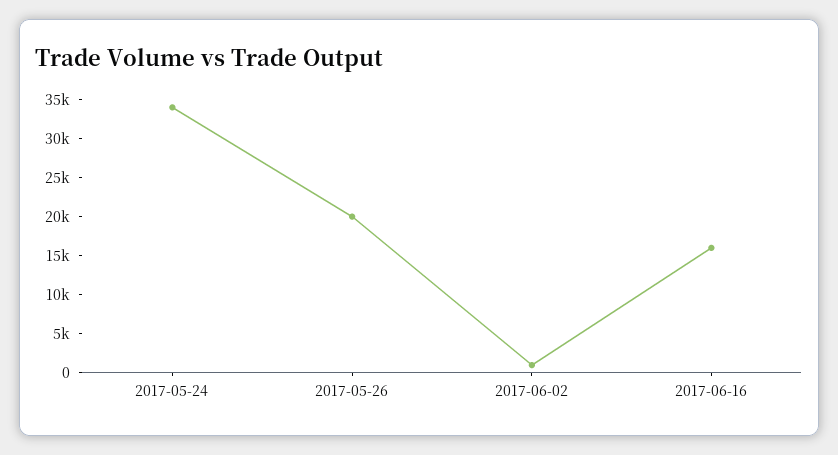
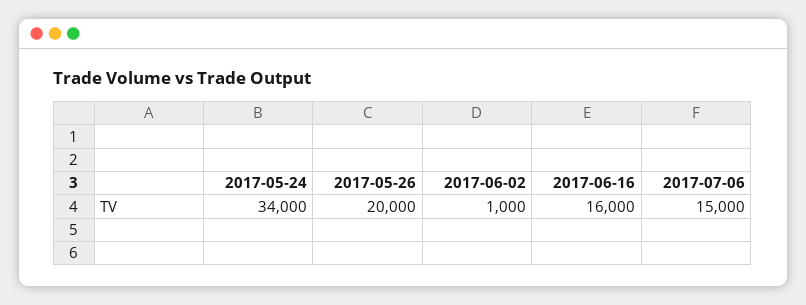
2017-07-06: none -> 15000

